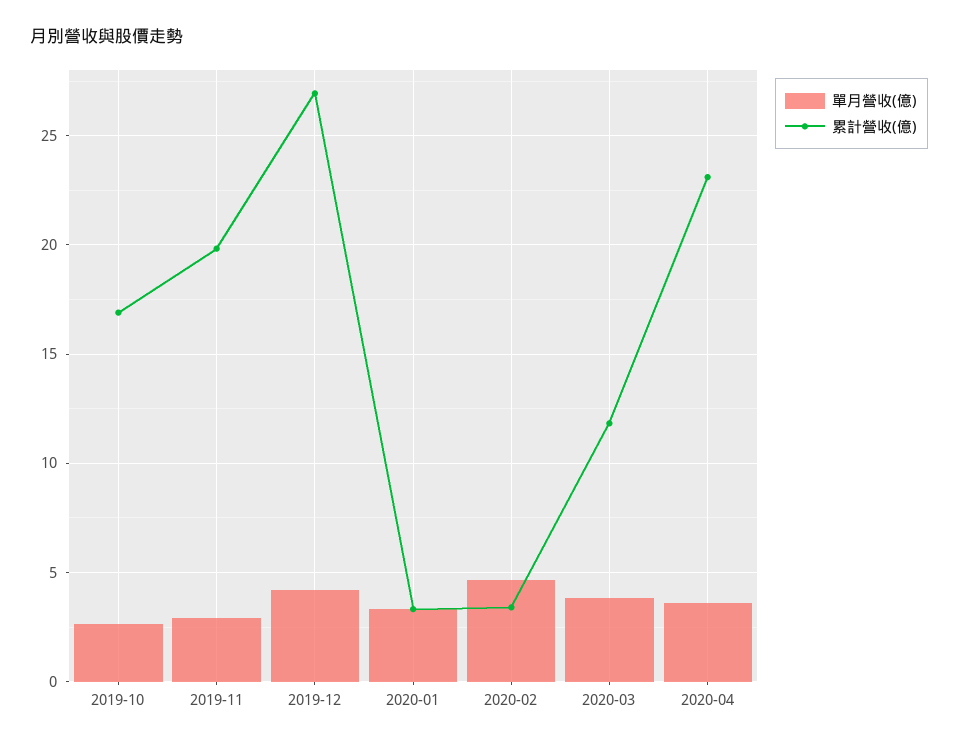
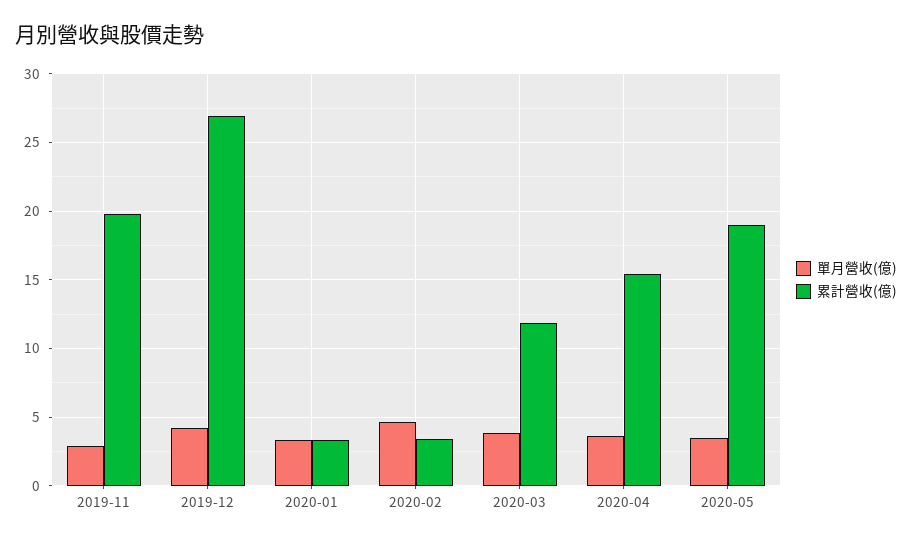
單月營收(億), 2019-10: 2.5 -> none
累計營收(億), 2019-10: 17 -> none
累計營收(億), 2020-04: 23 -> 15.5
單月營收(億), 2020-05: none -> 3.5
累計營收(億), 2020-05: none -> 19

